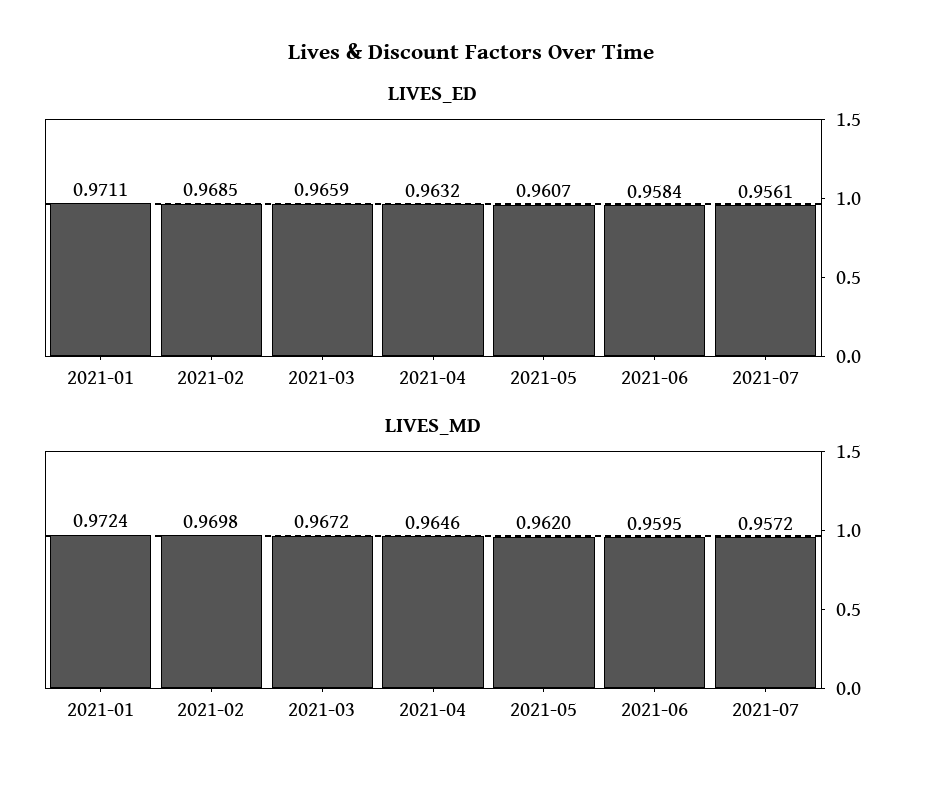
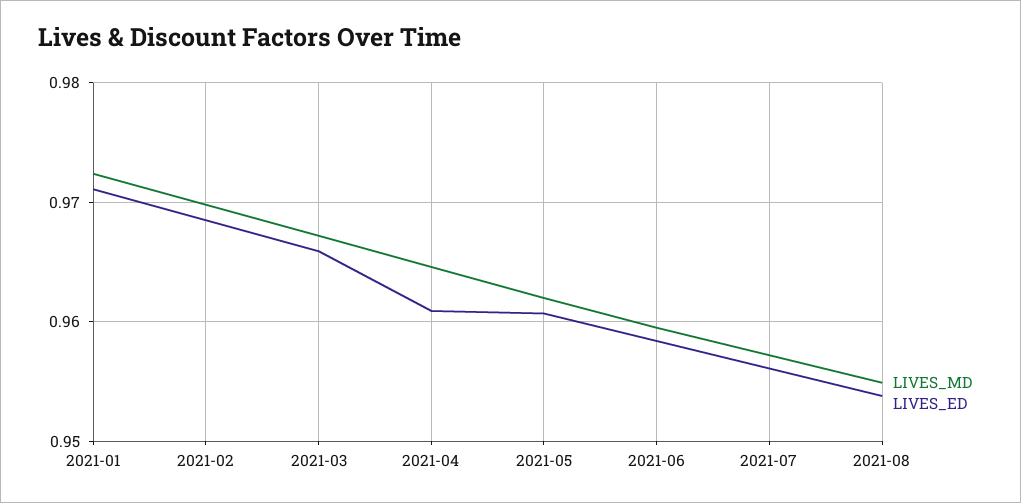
LIVES_ED, 2021-04: 0.9632 -> 0.961
LIVES_MD, 2021-08: none -> 0.955
LIVES_ED, 2021-08: none -> 0.954

